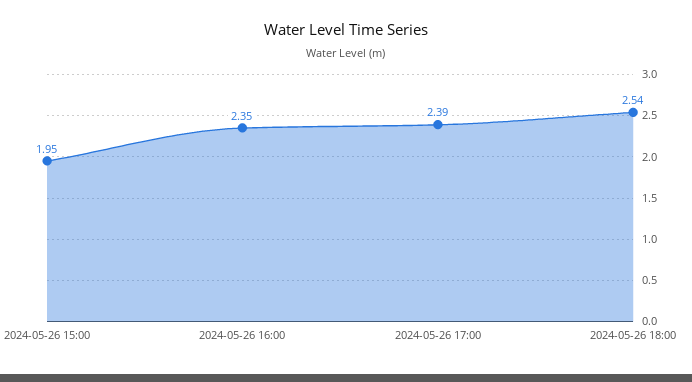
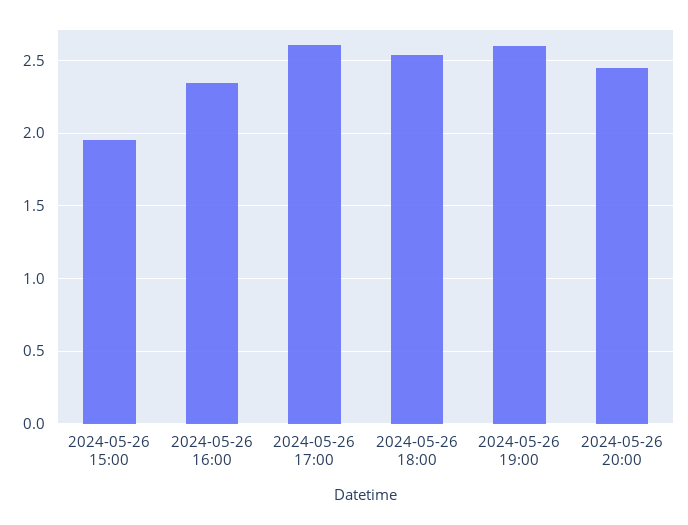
2024-05-26 17:00: 2.39 -> 2.6
2024-05-26 19:00: none -> 2.6
2024-05-26 20:00: none -> 2.45

